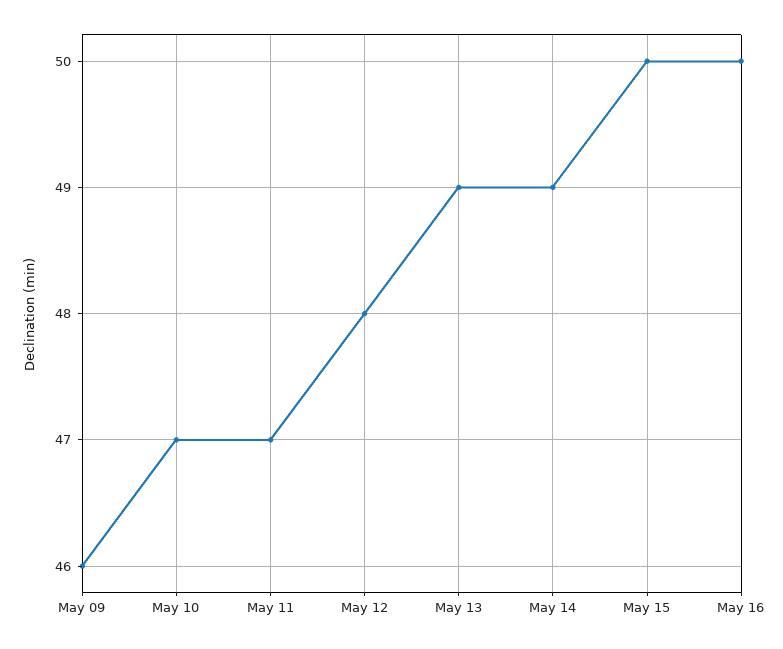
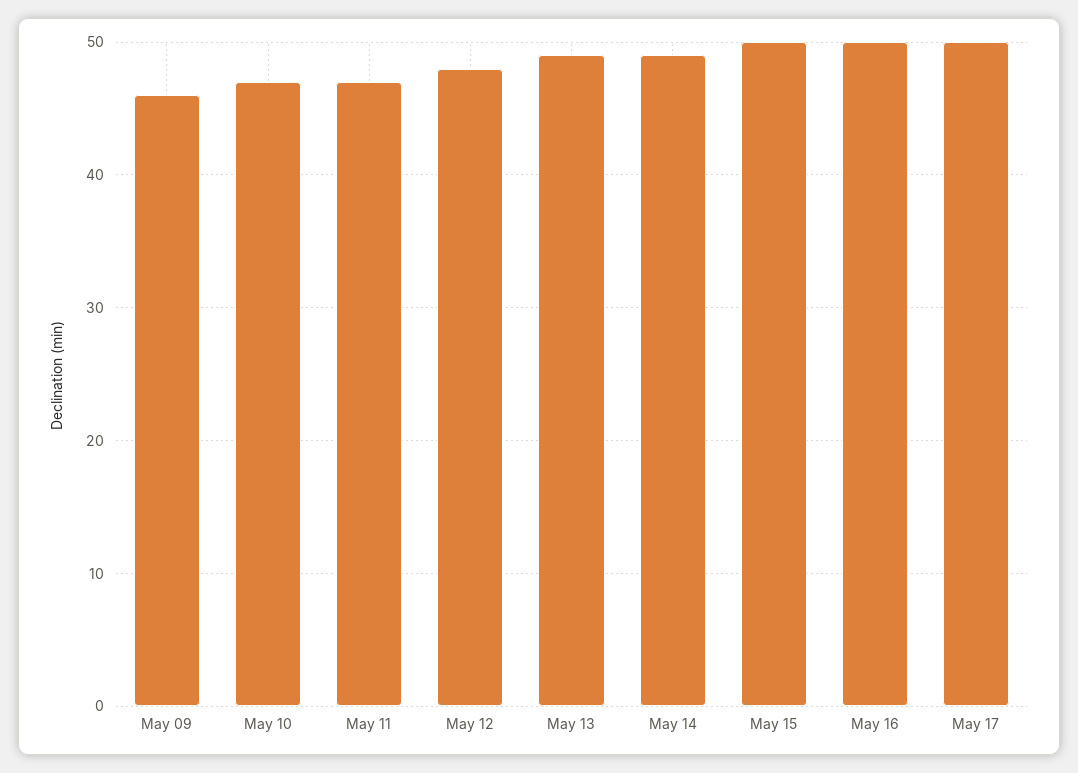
May 17: none -> 50

